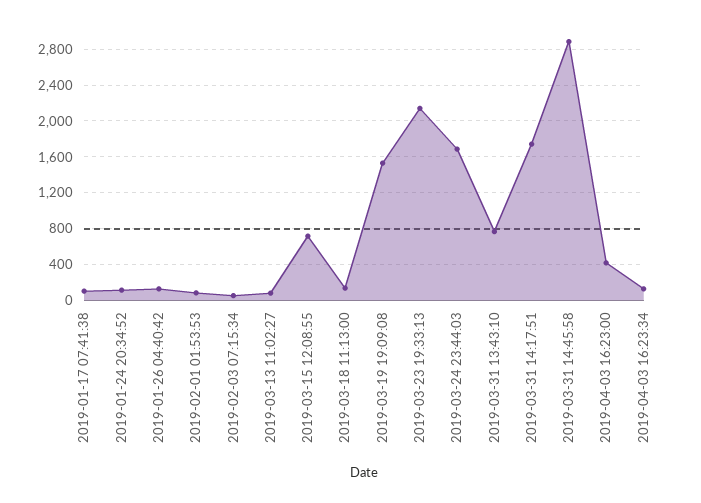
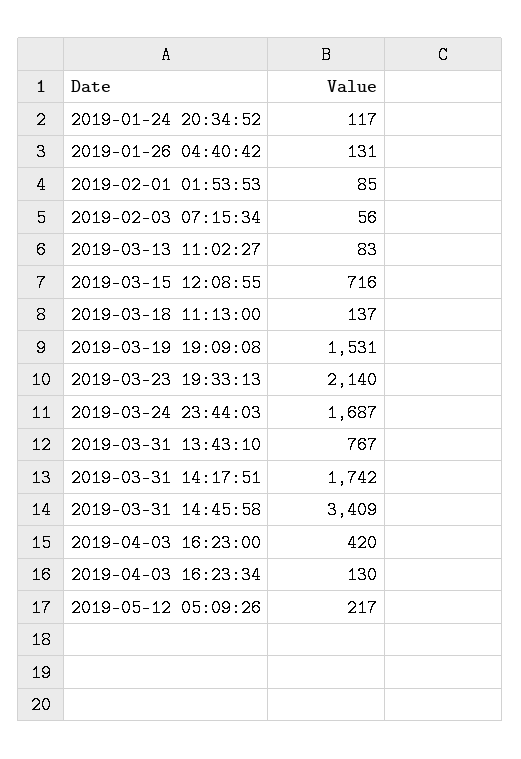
2019-01-17 07:41:38: 100 -> none
2019-03-31 14:45:58: 2900 -> 3409
2019-05-12 05:09:26: none -> 217

